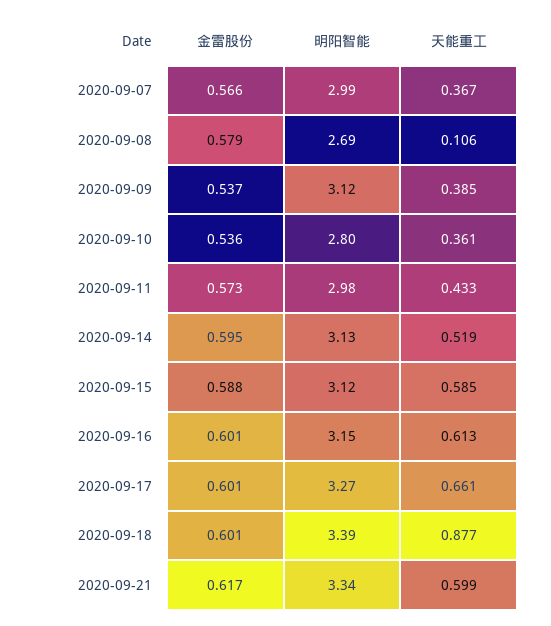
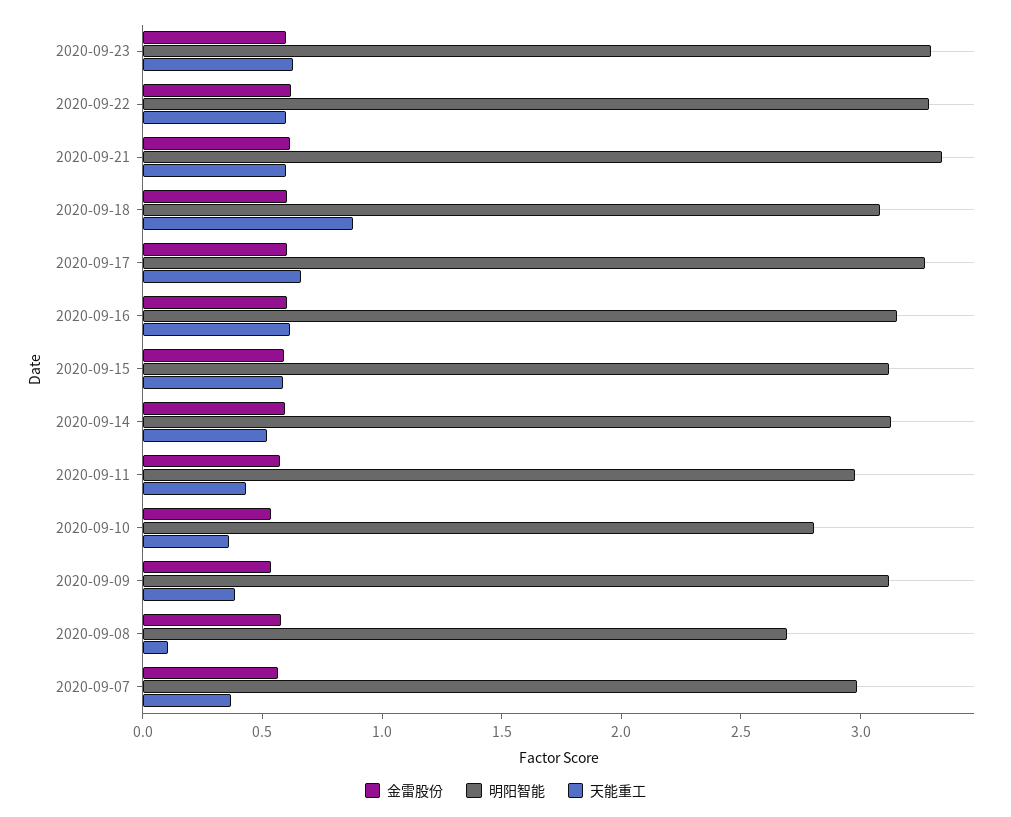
明阳智能, 2020-09-18: 3.39 -> 3.1
金雷股份, 2020-09-23: none -> 0.6
明阳智能, 2020-09-23: none -> 3.3
天能重工, 2020-09-23: none -> 0.6
金雷股份, 2020-09-22: none -> 0.6
明阳智能, 2020-09-22: none -> 3.3
天能重工, 2020-09-22: none -> 0.6

